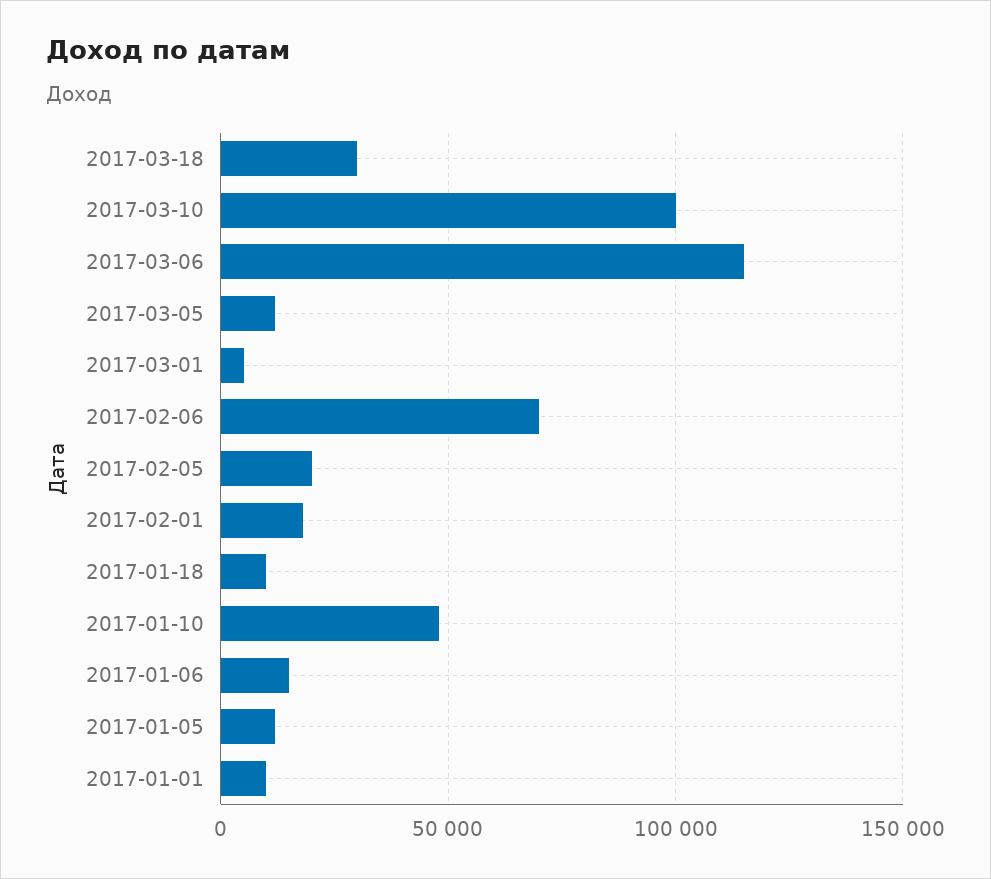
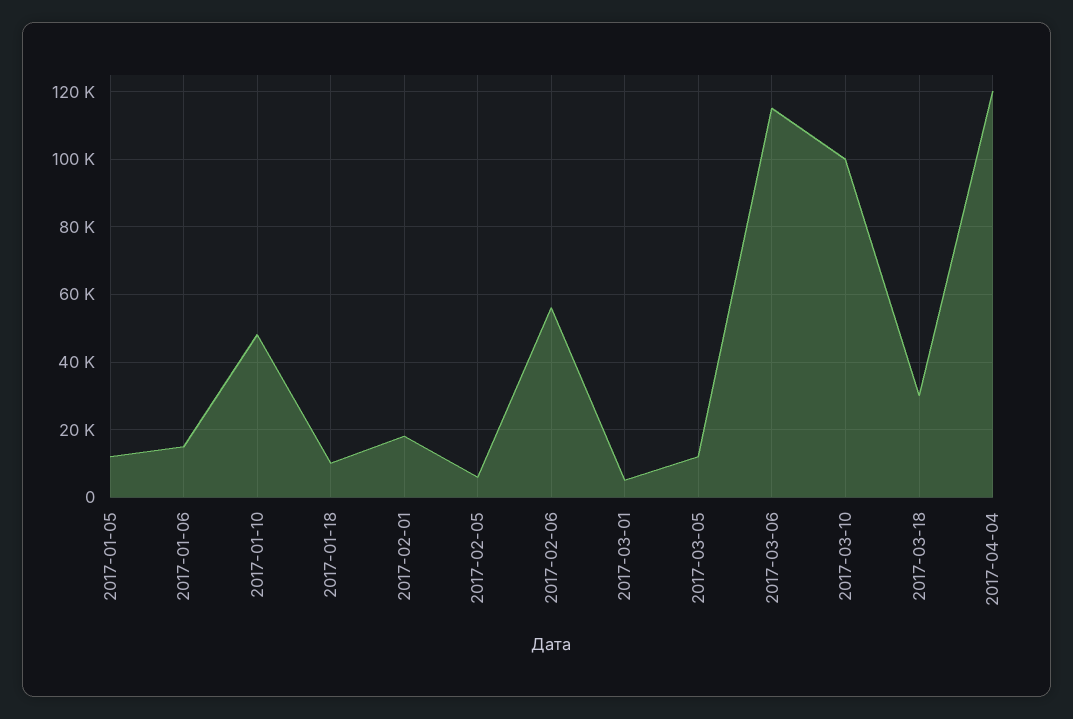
2017-02-06: 70000 -> 56000
2017-02-05: 20000 -> 6000
2017-01-01: 10000 -> none
2017-04-04: none -> 120000

